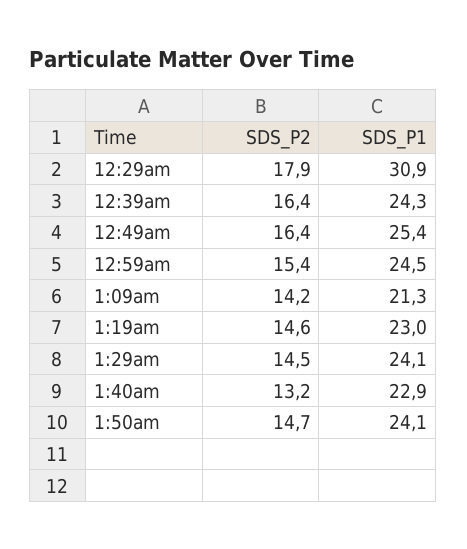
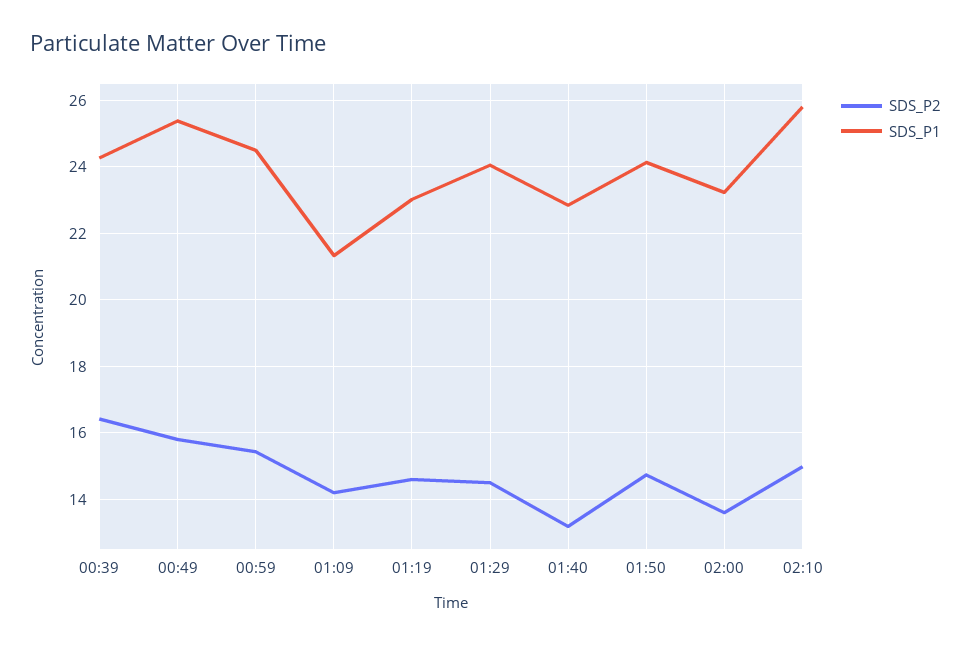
SDS_P2, 12:29am: 17.9 -> none
SDS_P1, 12:29am: 30.9 -> none
SDS_P2, 12:49am: 16.4 -> 15.8
SDS_P2, 02:00: none -> 13.6
SDS_P1, 02:00: none -> 23.2
SDS_P2, 02:10: none -> 15
SDS_P1, 02:10: none -> 25.8

